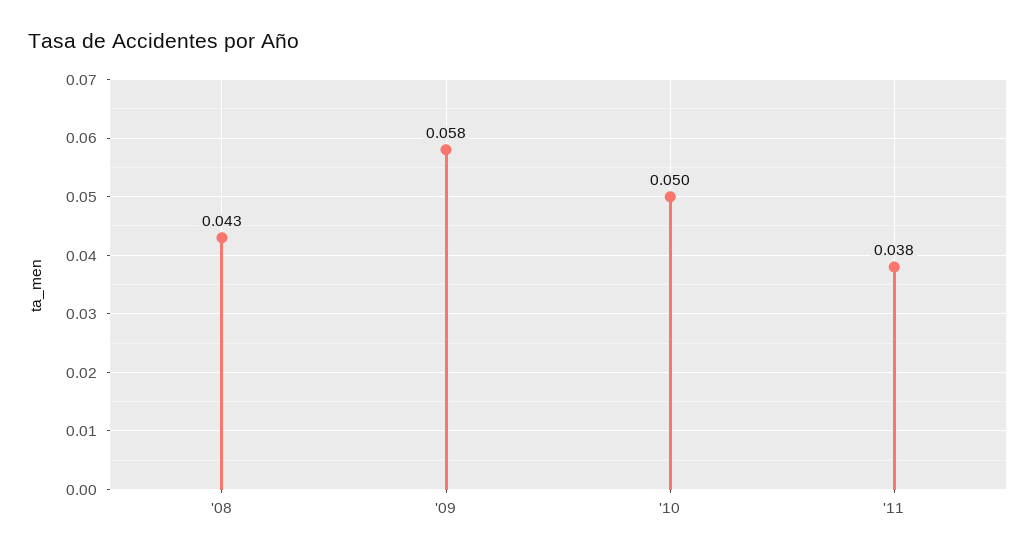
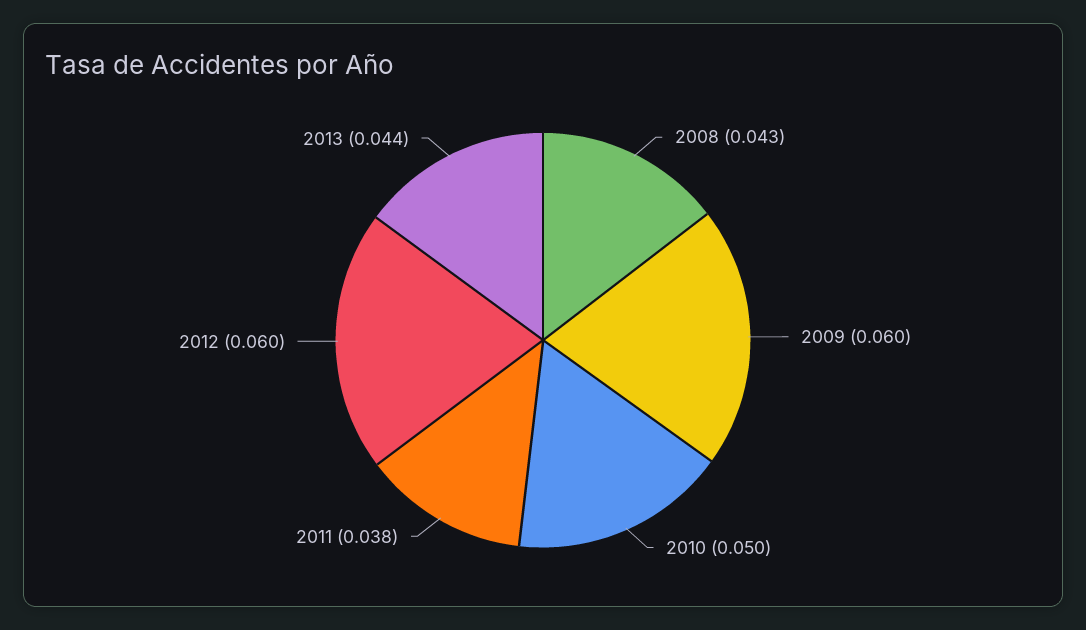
'09: 0.058 -> 0.06
2012: none -> 0.06
2013: none -> 0.044

